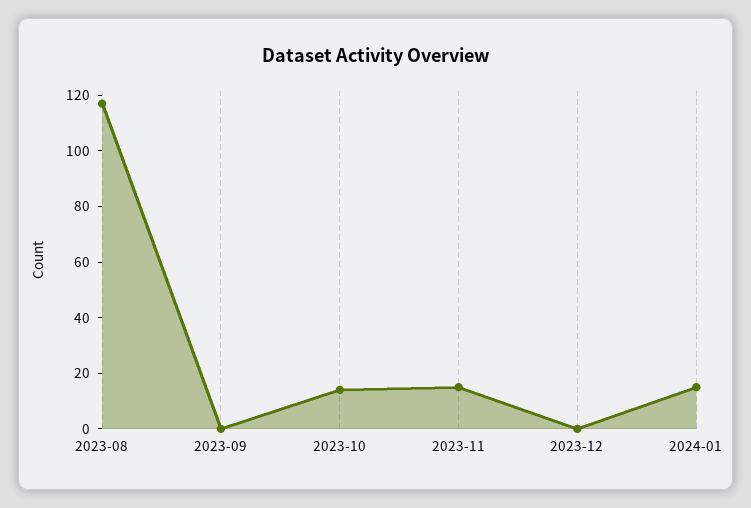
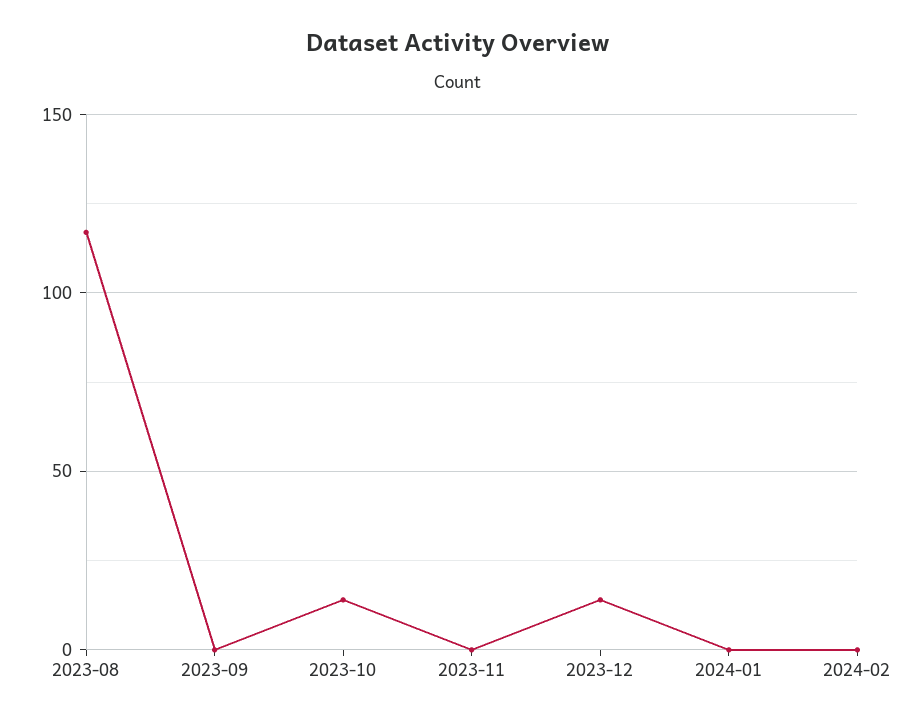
2023-11: 15 -> 0
2023-12: 0 -> 15
2024-01: 15 -> 0
2024-02: none -> 0

